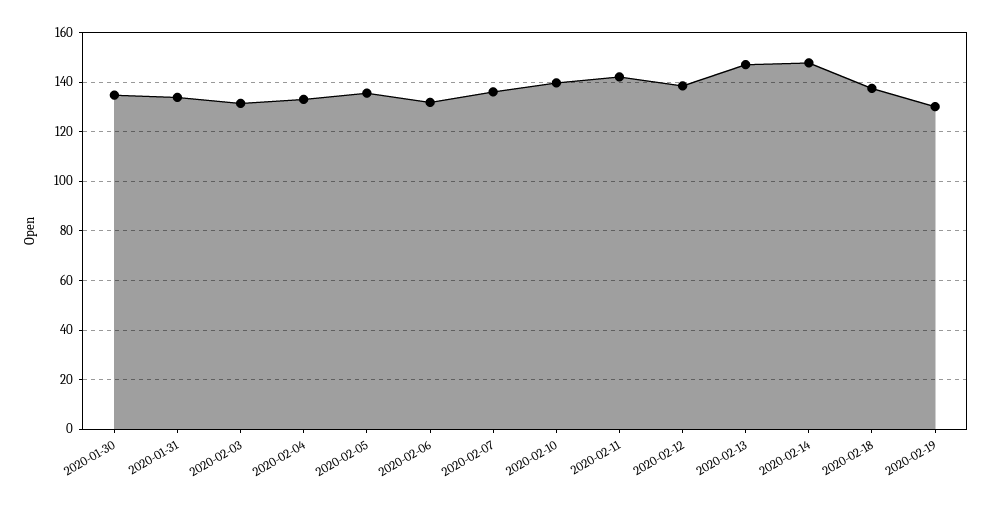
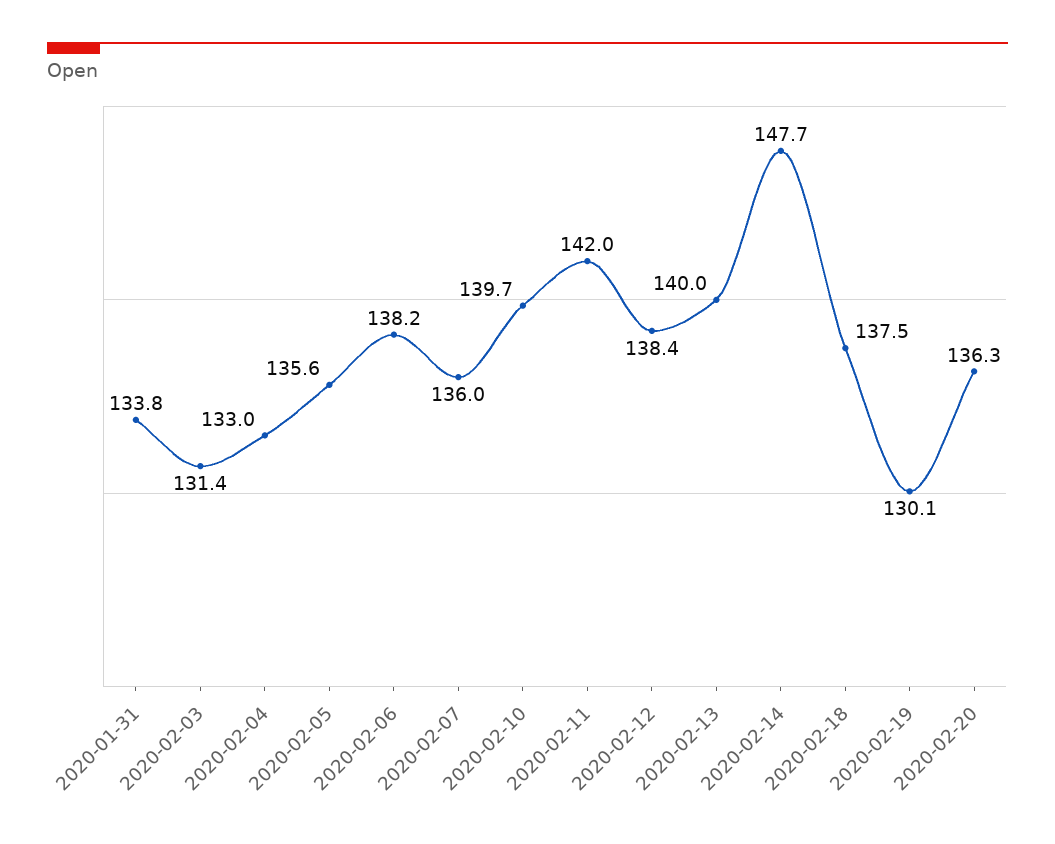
2020-01-30: 135 -> none
2020-02-06: 132.5 -> 138.2
2020-02-13: 147.5 -> 140
2020-02-20: none -> 136.3

